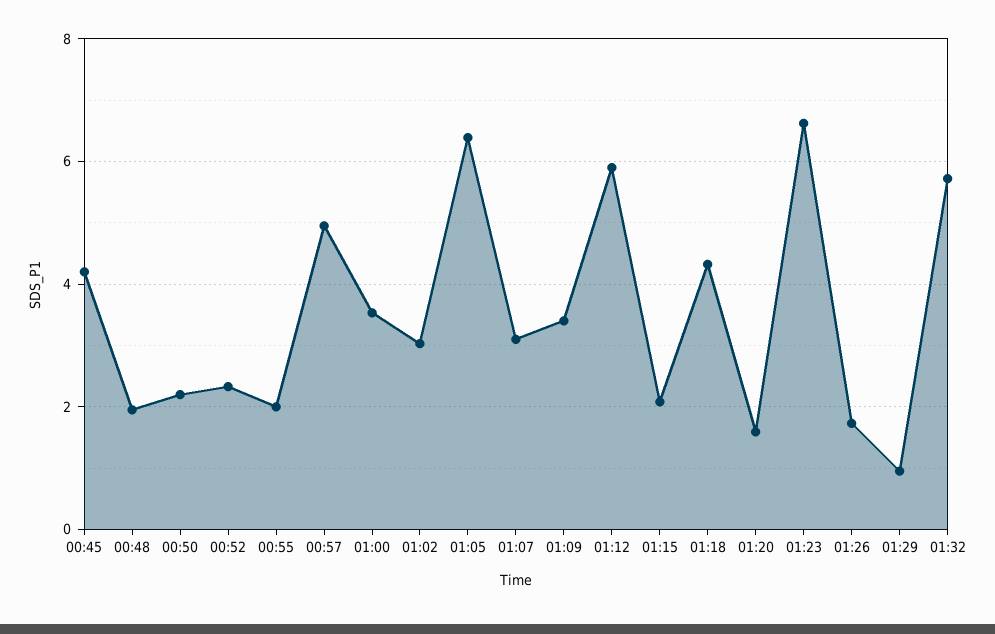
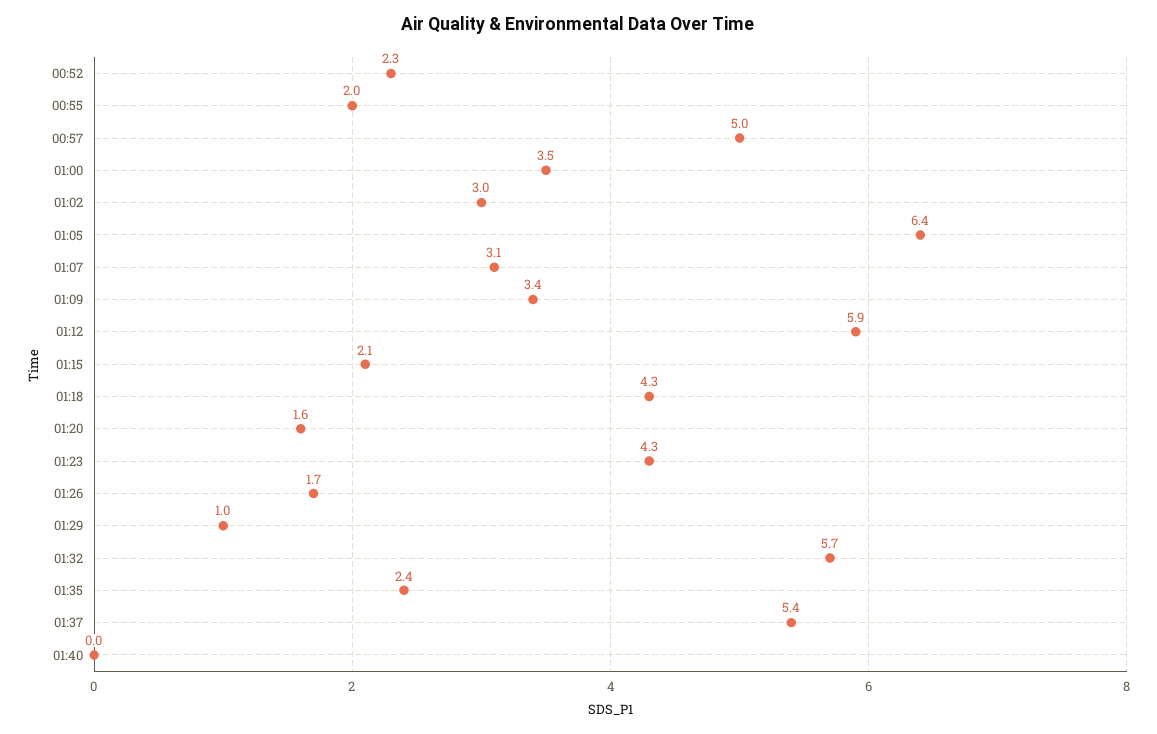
00:45: 4.2 -> none
00:48: 2 -> none
00:50: 2.2 -> none
01:23: 6.6 -> 4.3
01:35: none -> 2.4
01:37: none -> 5.4
01:40: none -> 0

